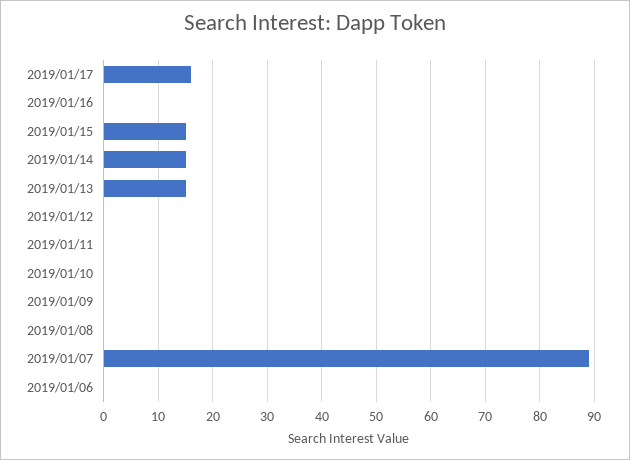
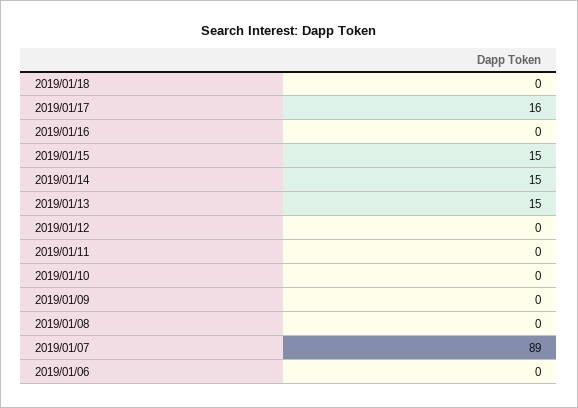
2019/01/18: none -> 0

